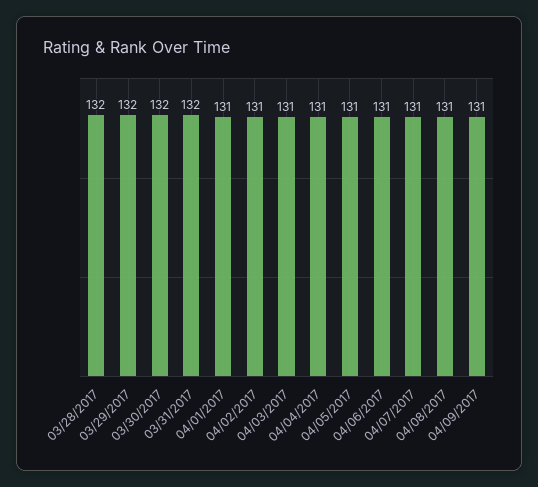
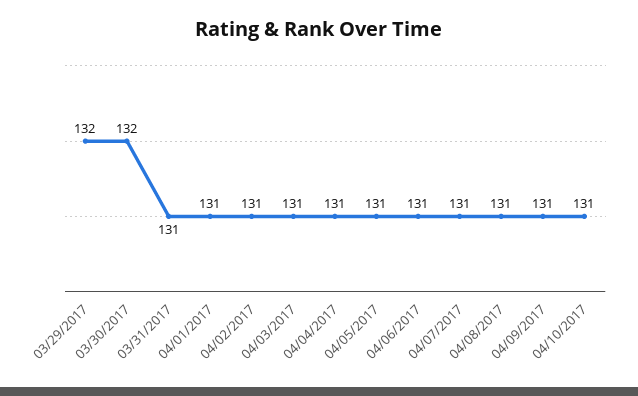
03/28/2017: 132 -> none
03/31/2017: 132 -> 131
04/10/2017: none -> 131

